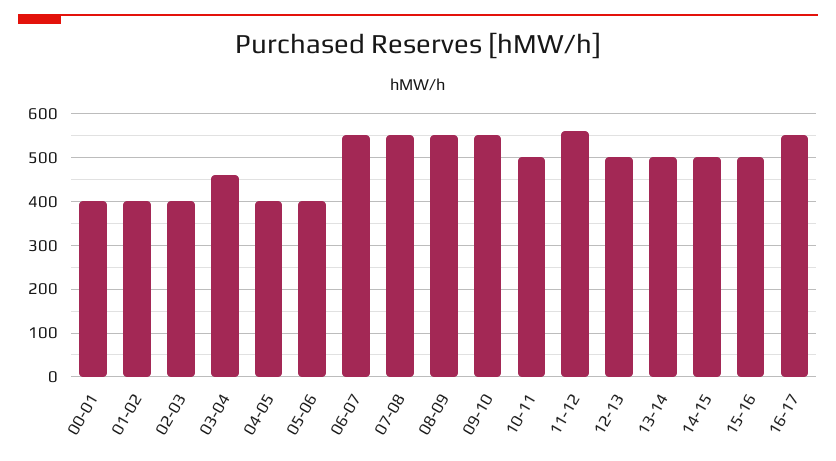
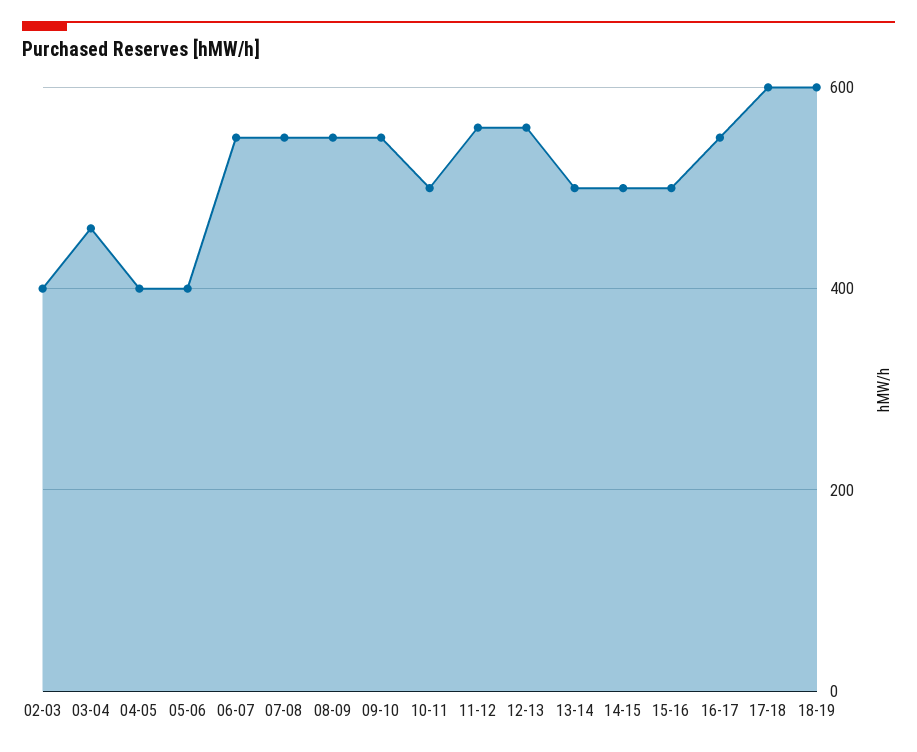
00-01: 400 -> none
01-02: 400 -> none
12-13: 500 -> 560
17-18: none -> 600
18-19: none -> 600

